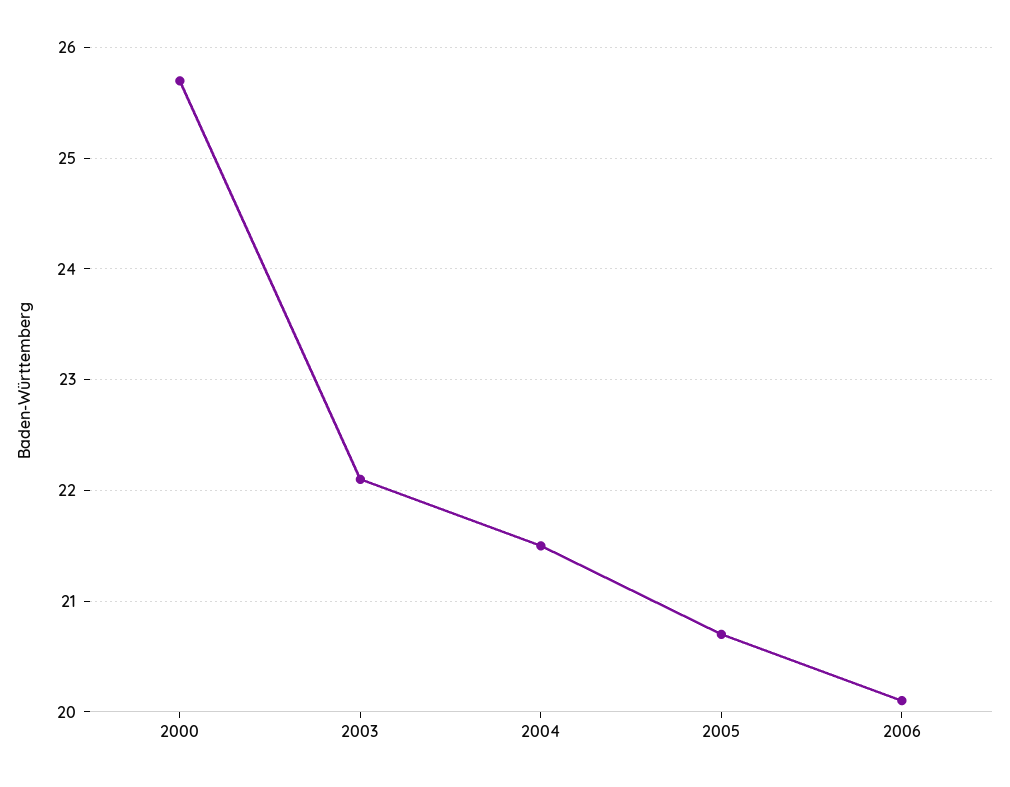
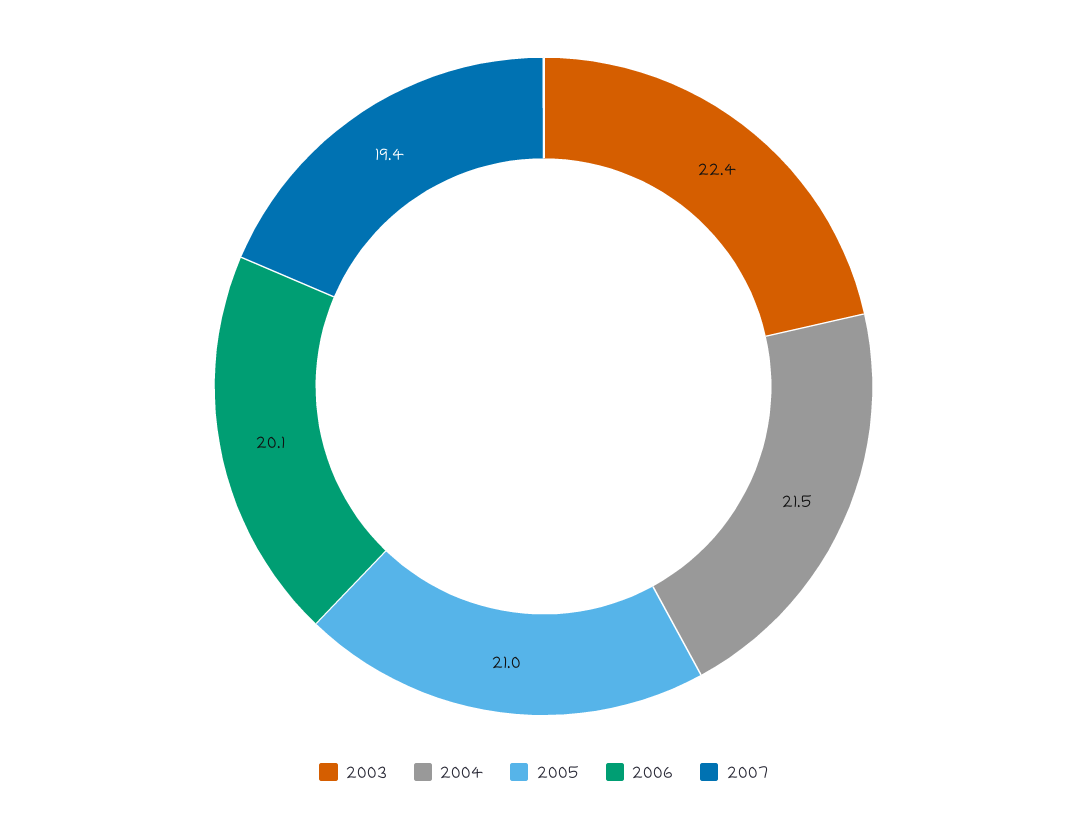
2000: 25.7 -> none
2003: 22.1 -> 22.4
2005: 20.7 -> 21
2007: none -> 19.4

